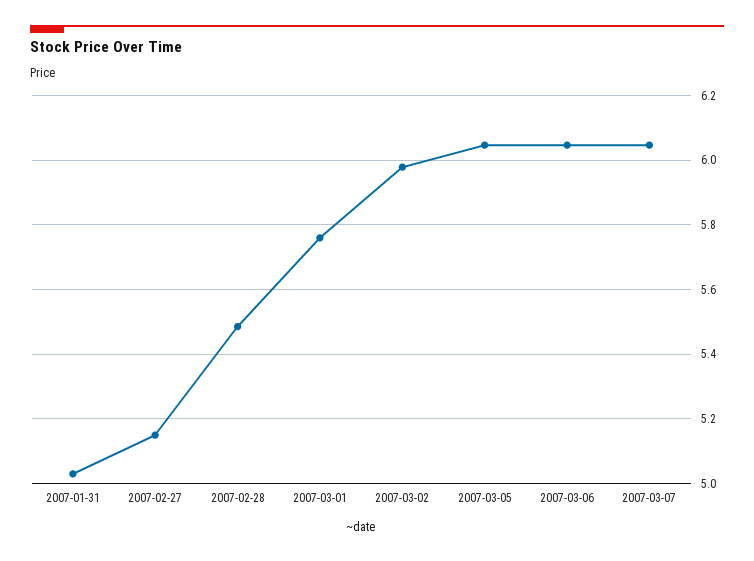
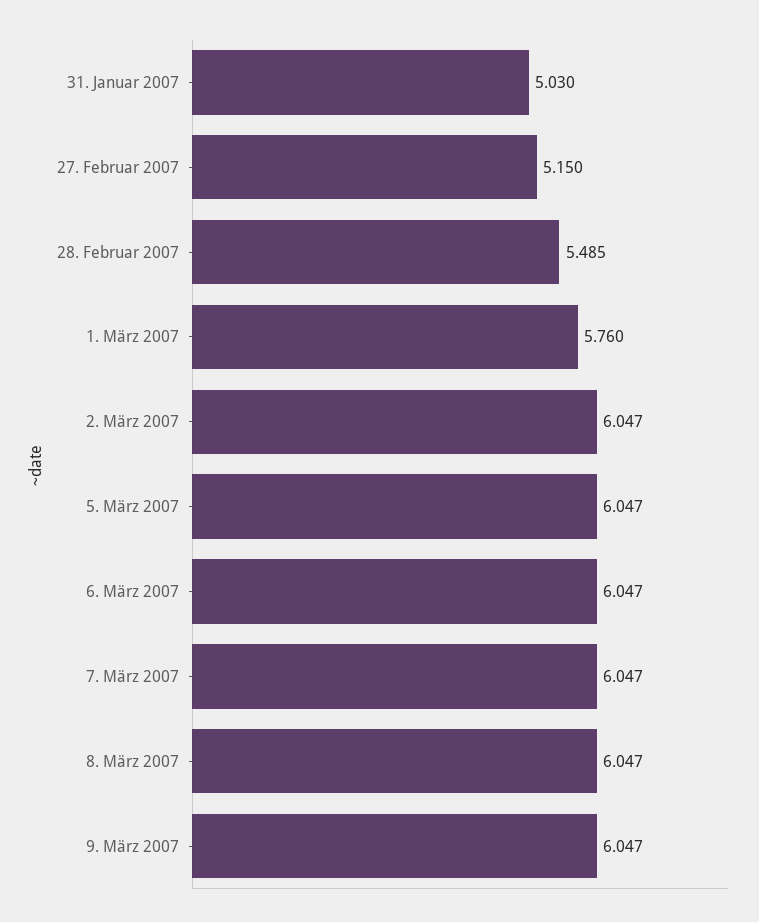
2007-03-02: 5.98 -> 6.047
8. März 2007: none -> 6.047
9. März 2007: none -> 6.047

